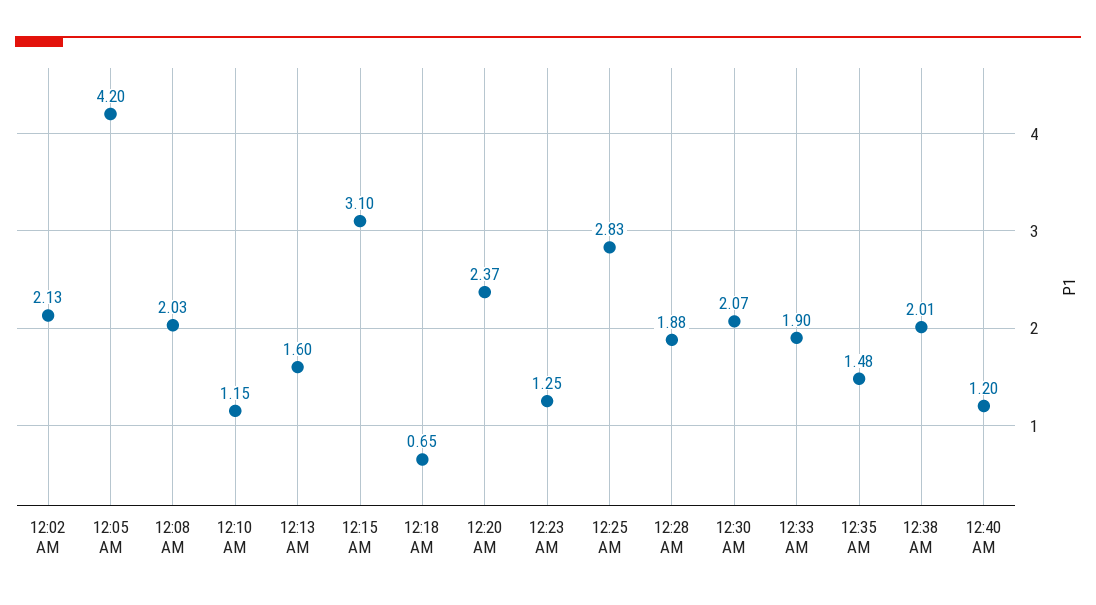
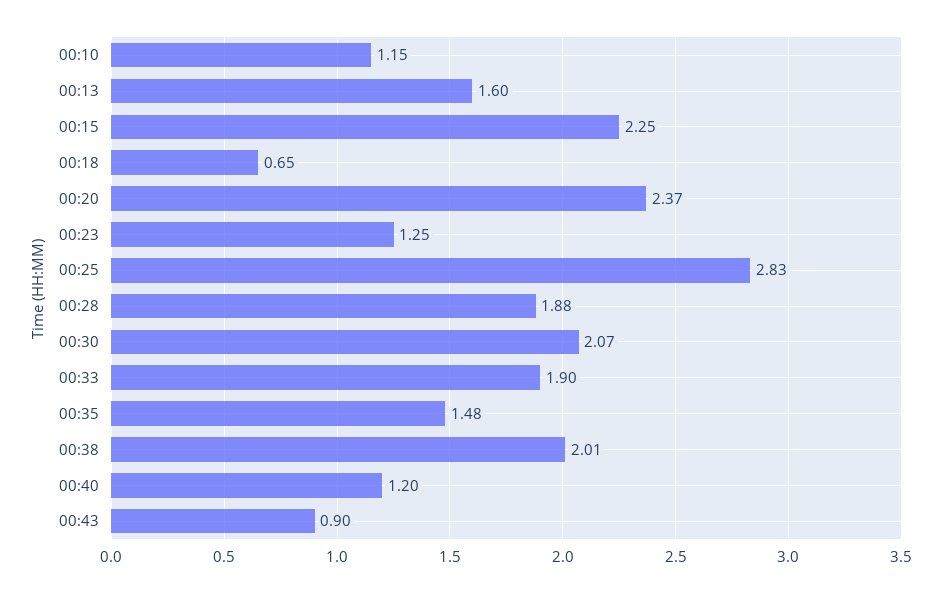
12:02 AM: 2.13 -> none
12:05 AM: 4.2 -> none
12:08 AM: 2.03 -> none
12:15 AM: 3.1 -> 2.25
00:43: none -> 0.9

